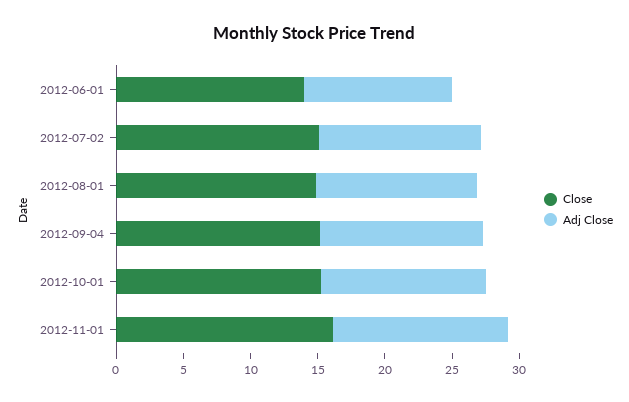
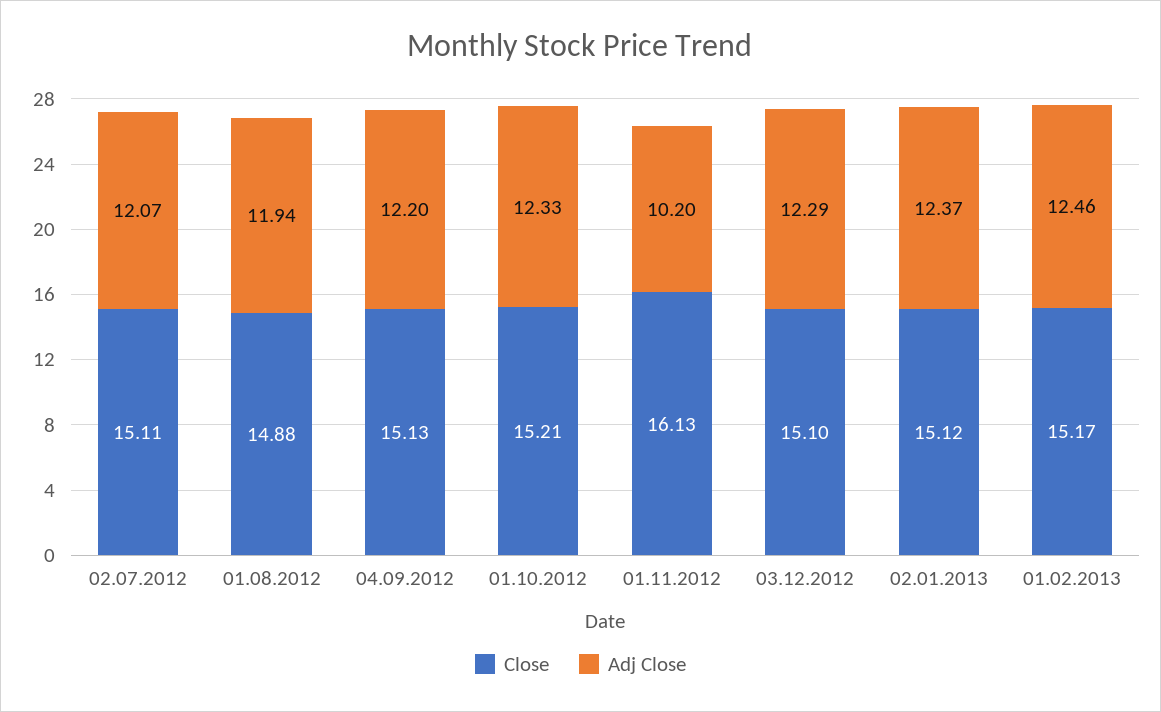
Close, 2012-06-01: 14 -> none
Adj Close, 2012-06-01: 11 -> none
Adj Close, 2012-11-01: 13 -> 10.2
Close, 03.12.2012: none -> 15.1
Adj Close, 03.12.2012: none -> 12.29
Close, 02.01.2013: none -> 15.12
Adj Close, 02.01.2013: none -> 12.37
Close, 01.02.2013: none -> 15.17
Adj Close, 01.02.2013: none -> 12.46

